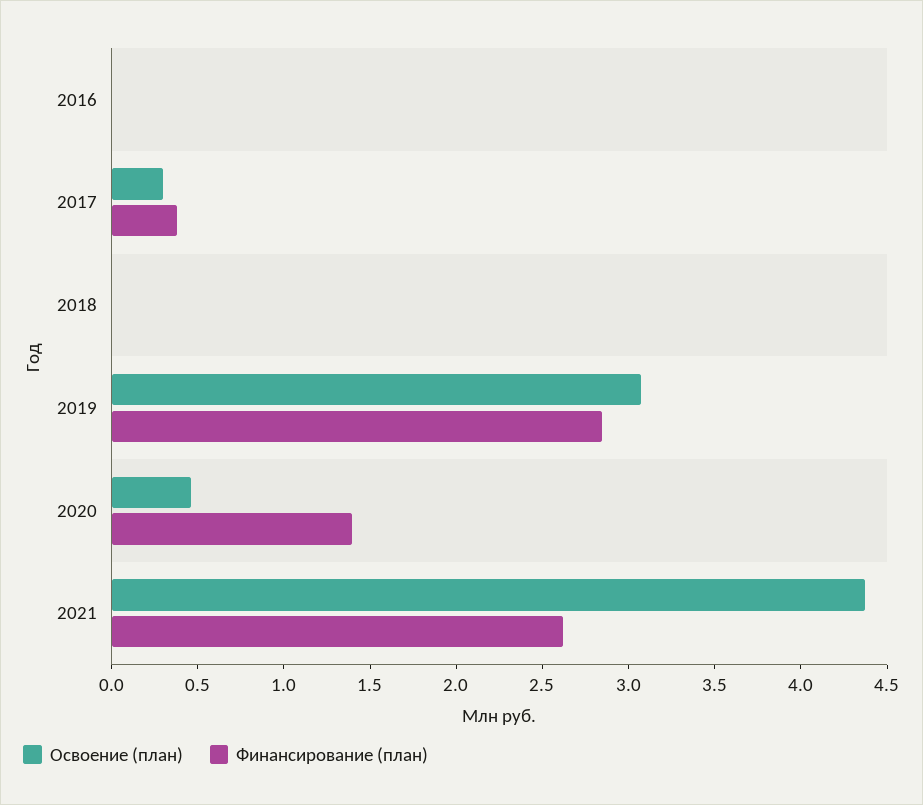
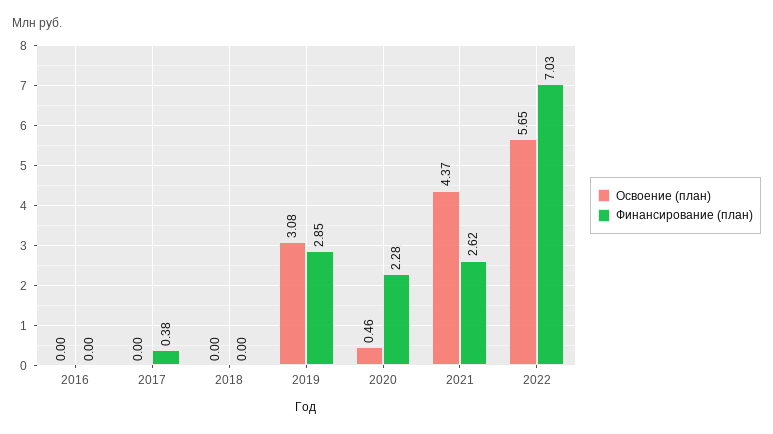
Освоение (план), 2017: 0.3 -> 0
Финансирование (план), 2020: 1.4 -> 2.28
Освоение (план), 2022: none -> 5.65
Финансирование (план), 2022: none -> 7.03

